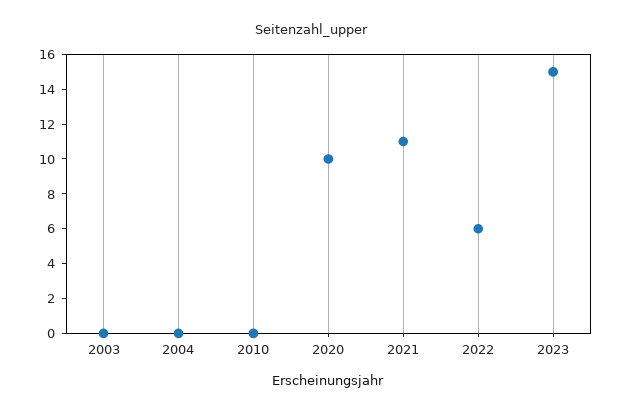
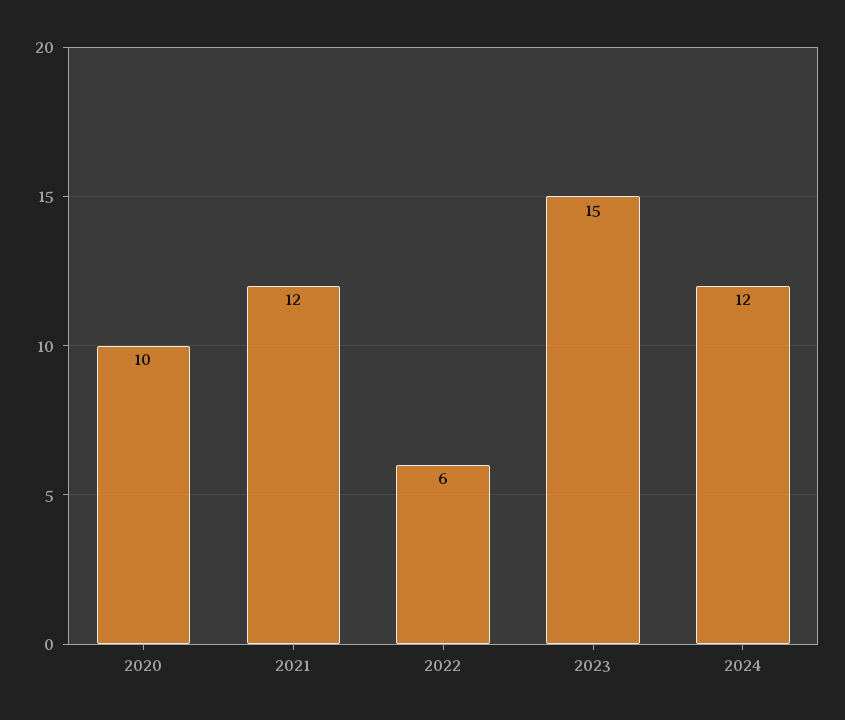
2003: 0 -> none
2004: 0 -> none
2010: 0 -> none
2021: 11 -> 12
2024: none -> 12

